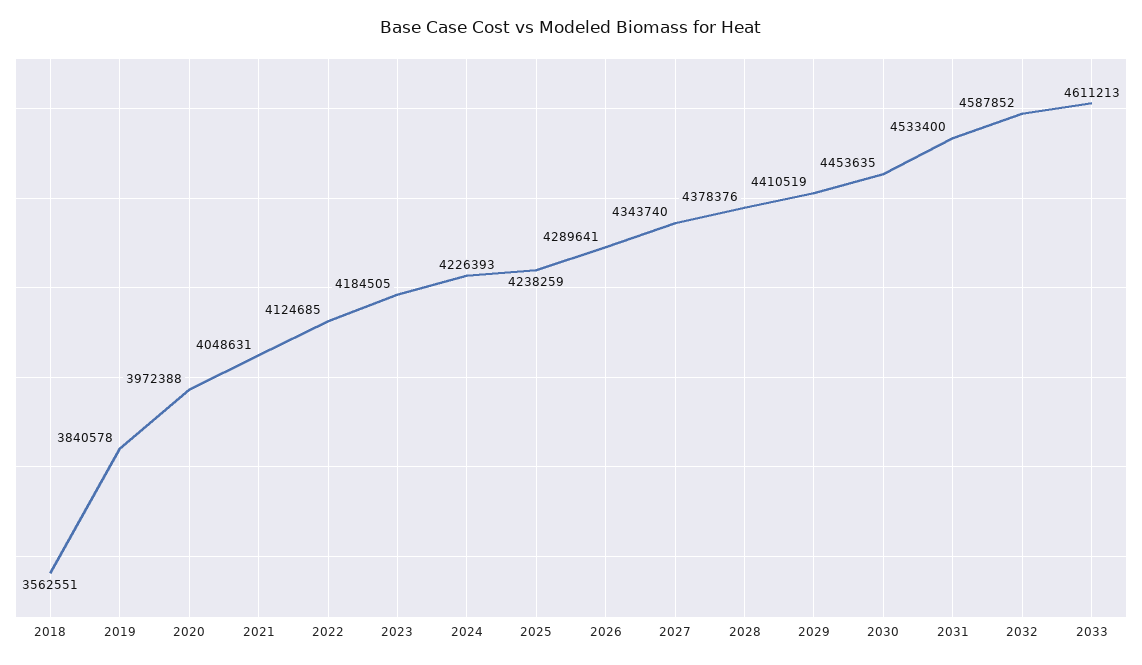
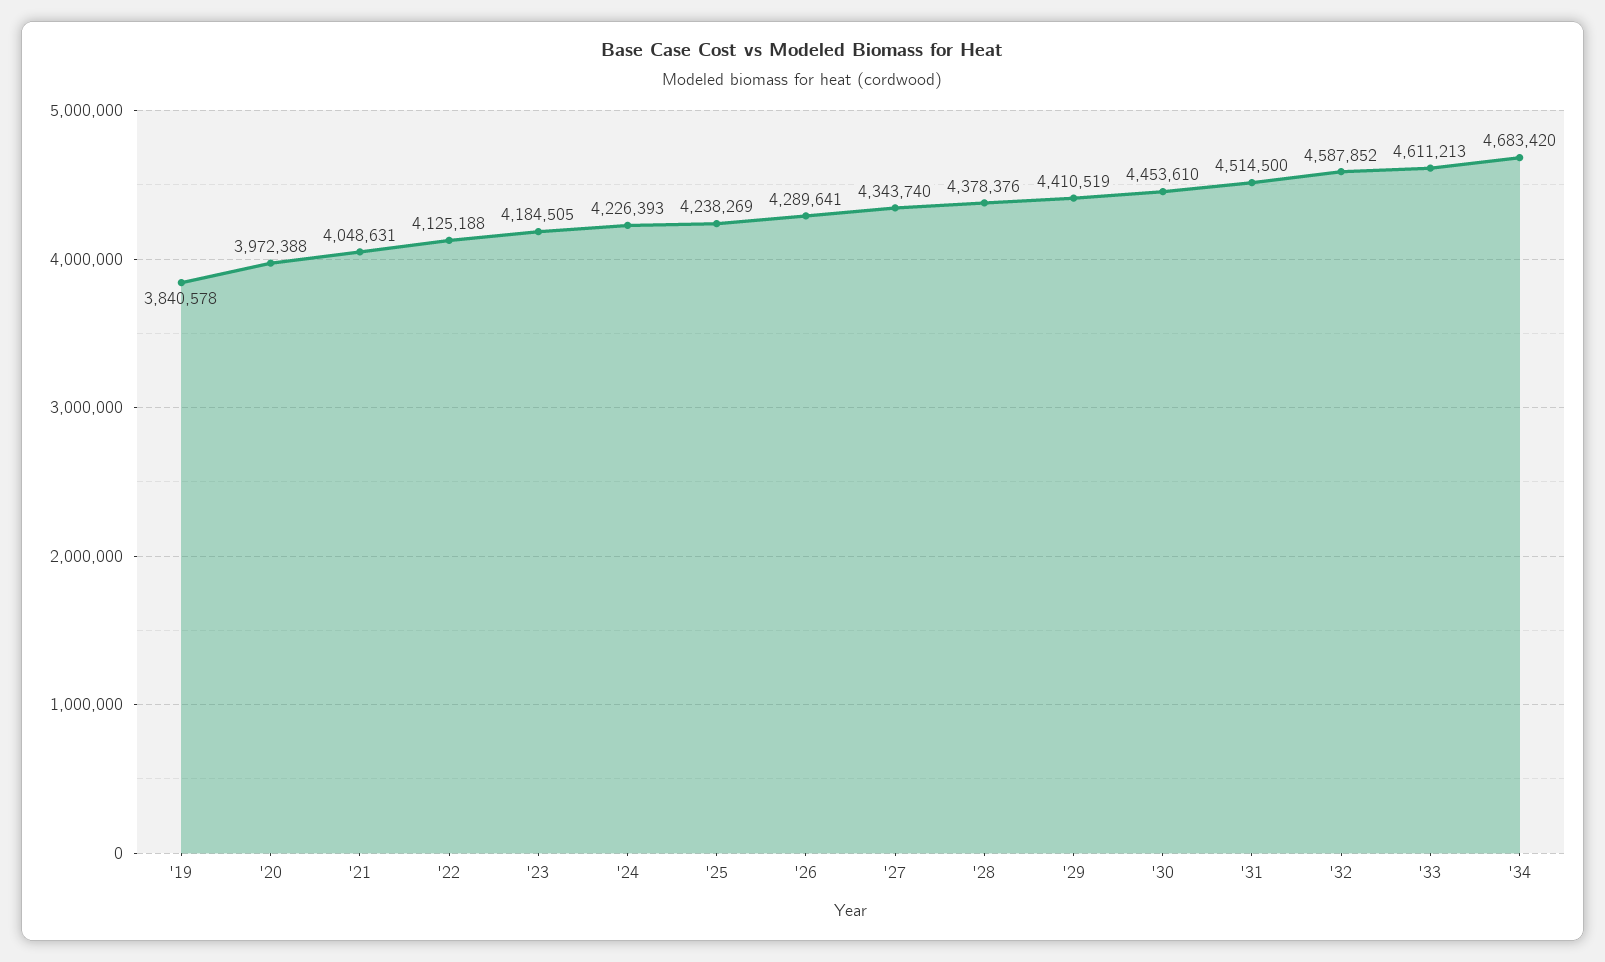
2018: 3562551 -> none
2022: 4124685 -> 4125188
2025: 4238259 -> 4238269
2030: 4453635 -> 4453610
2031: 4533400 -> 4514500
'34: none -> 4683420

